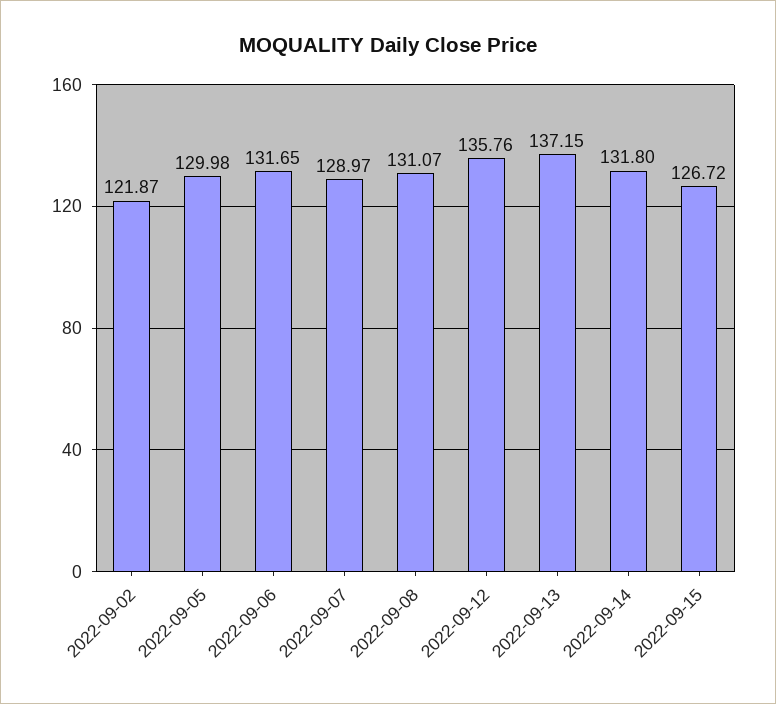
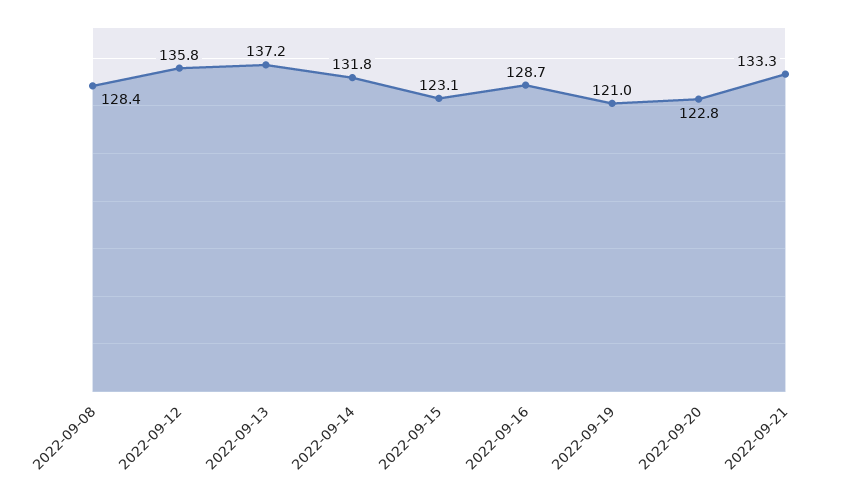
2022-09-02: 121.87 -> none
2022-09-05: 129.98 -> none
2022-09-06: 131.65 -> none
2022-09-07: 128.97 -> none
2022-09-08: 131.07 -> 128.4
2022-09-15: 126.72 -> 123.1
2022-09-16: none -> 128.7
2022-09-19: none -> 121
2022-09-20: none -> 122.8
2022-09-21: none -> 133.3

